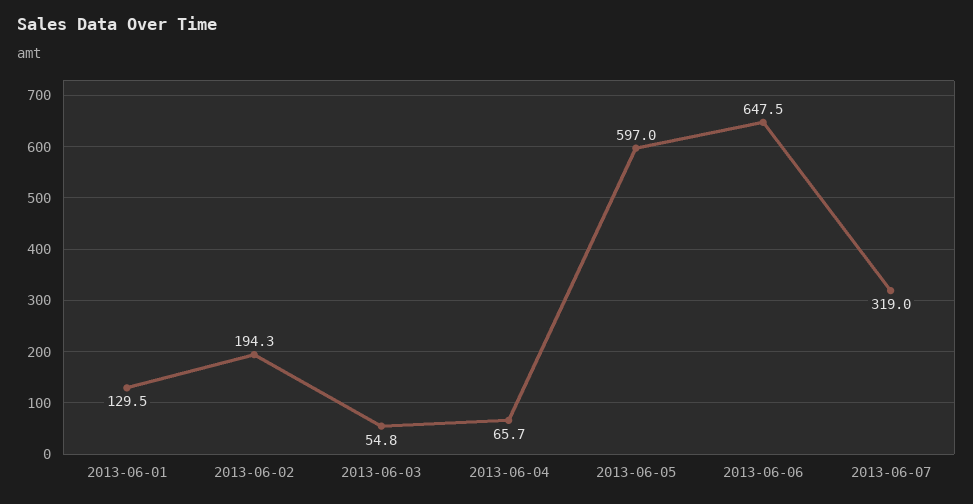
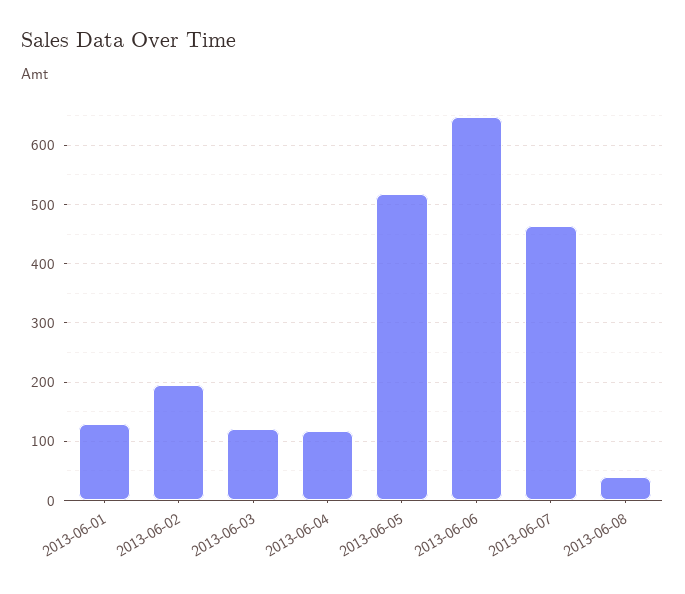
2013-06-03: 54.8 -> 120
2013-06-04: 65.7 -> 120
2013-06-05: 597 -> 520
2013-06-07: 319 -> 460
2013-06-08: none -> 40

